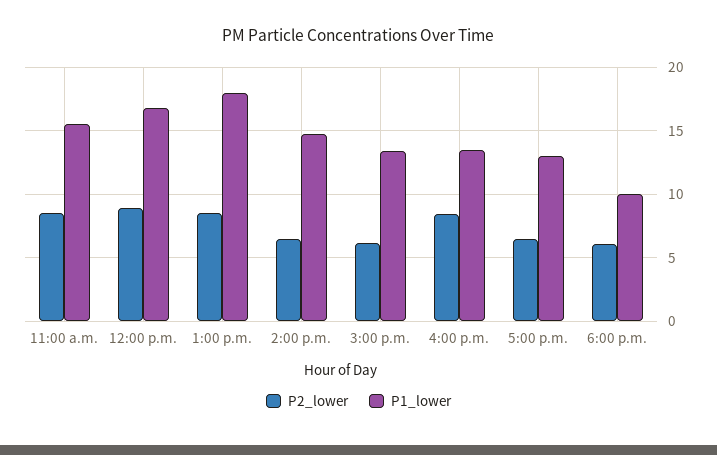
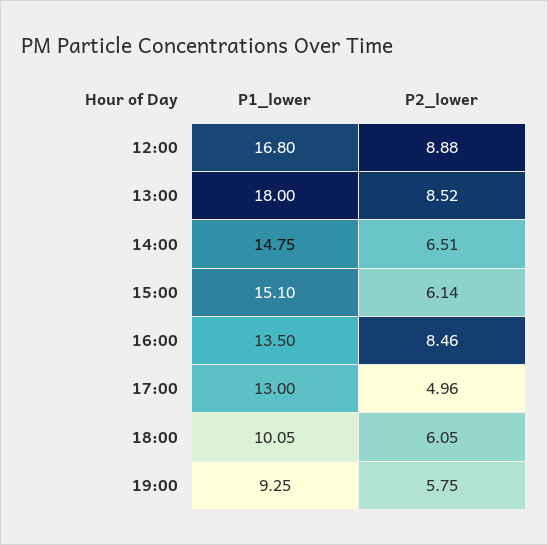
P2_lower, 11:00 a.m.: 8.5 -> none
P1_lower, 11:00 a.m.: 15.5 -> none
P1_lower, 3:00 p.m.: 13.5 -> 15.1
P2_lower, 5:00 p.m.: 6.5 -> 4.96
P1_lower, 19:00: none -> 9.25
P2_lower, 19:00: none -> 5.75

